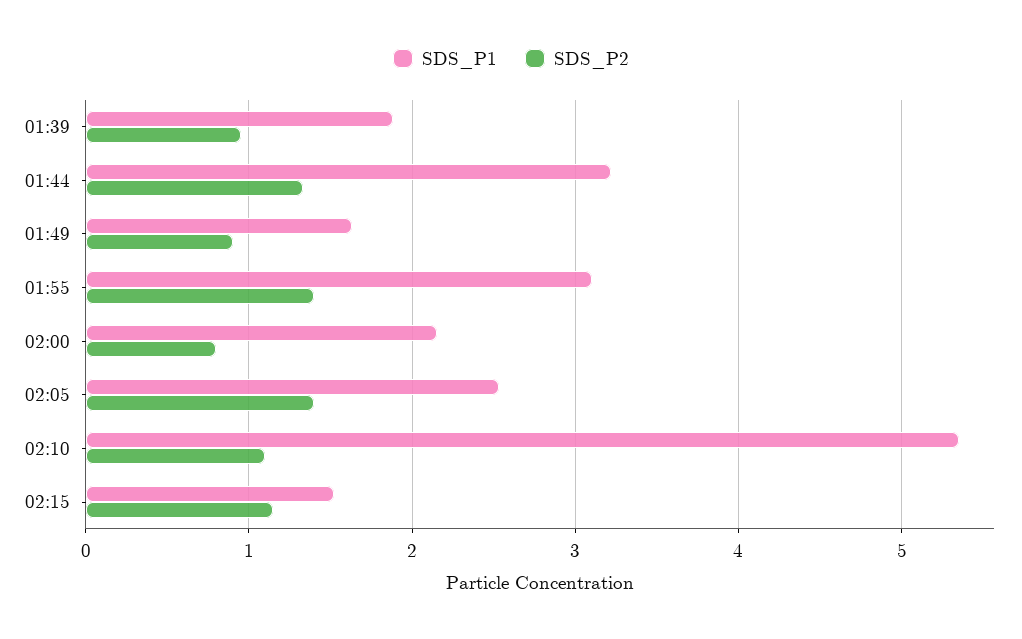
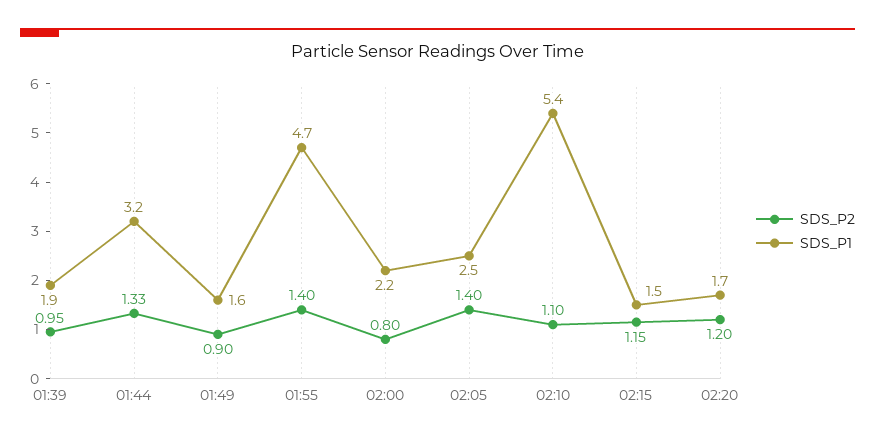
SDS_P1, 01:55: 3.1 -> 4.7
SDS_P2, 02:20: none -> 1.2
SDS_P1, 02:20: none -> 1.7

